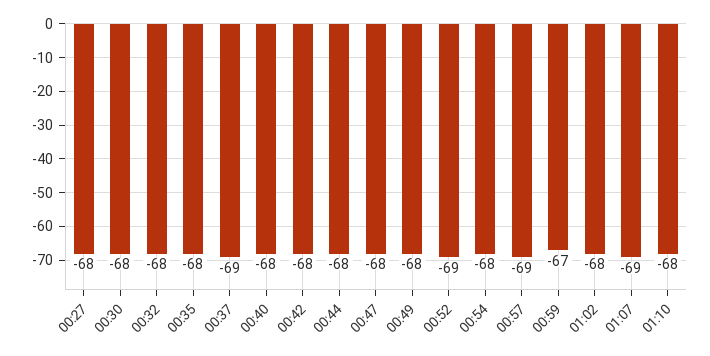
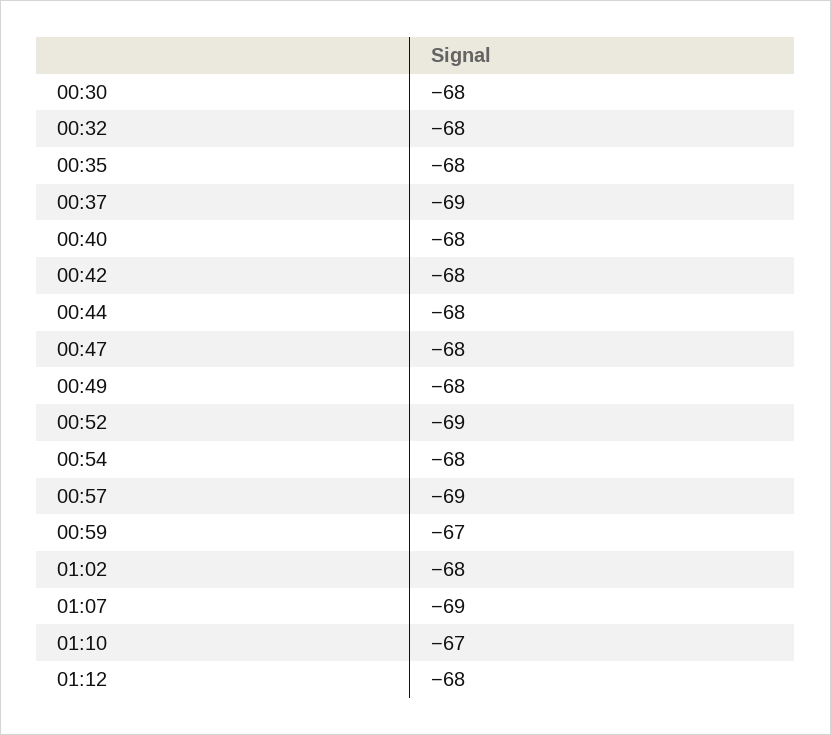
00:27: -68 -> none
01:10: -68 -> -67
01:12: none -> -68

